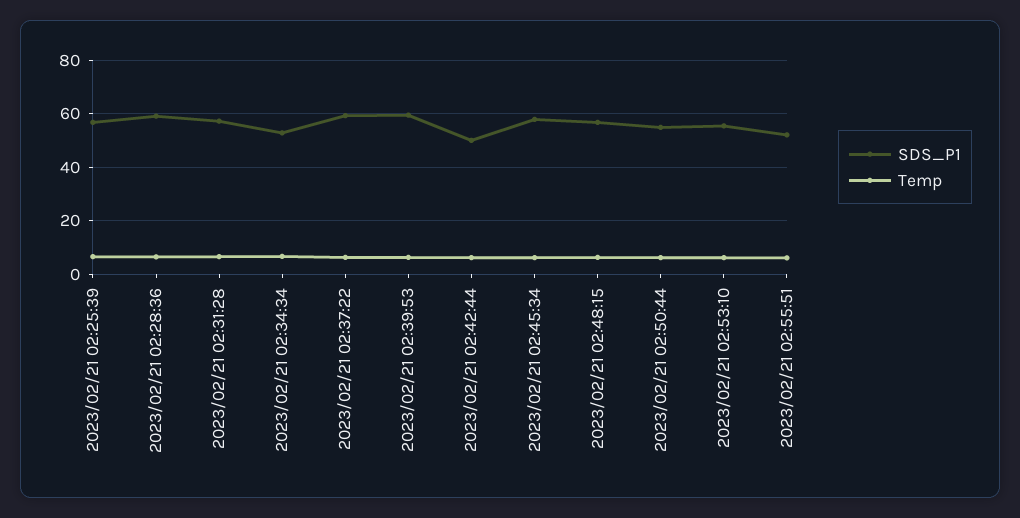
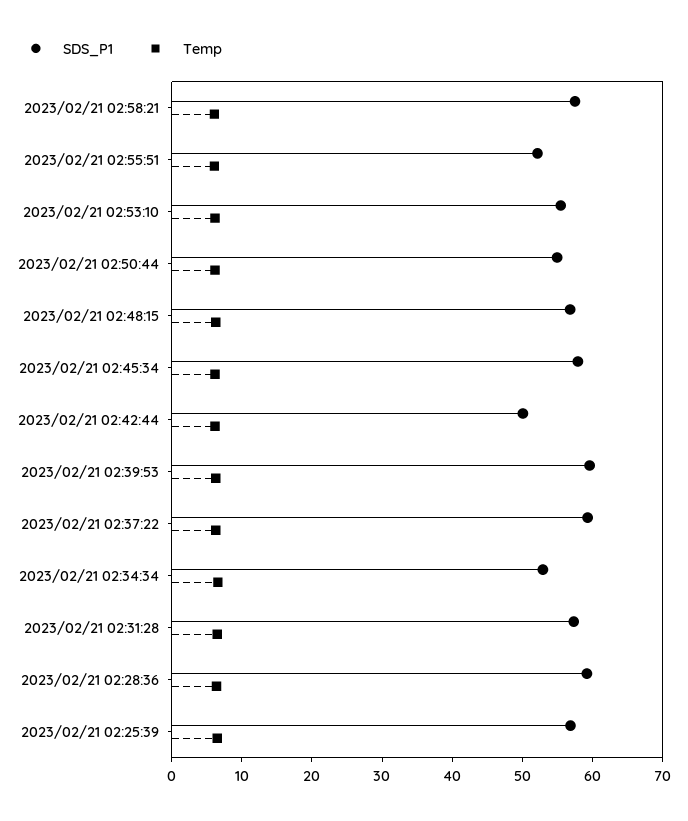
SDS_P1, 2023/02/21 02:58:21: none -> 58
Temp, 2023/02/21 02:58:21: none -> 6

